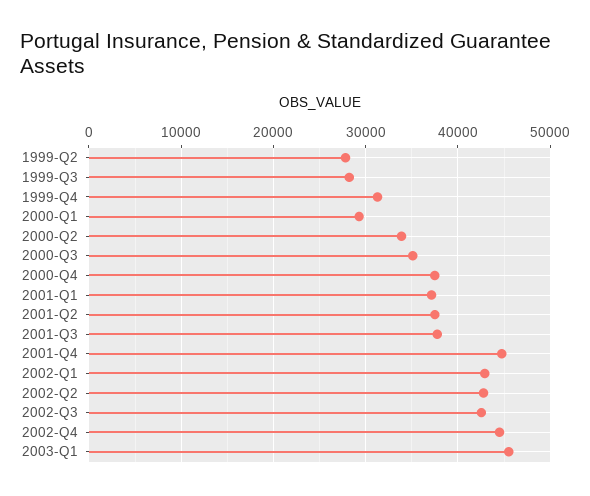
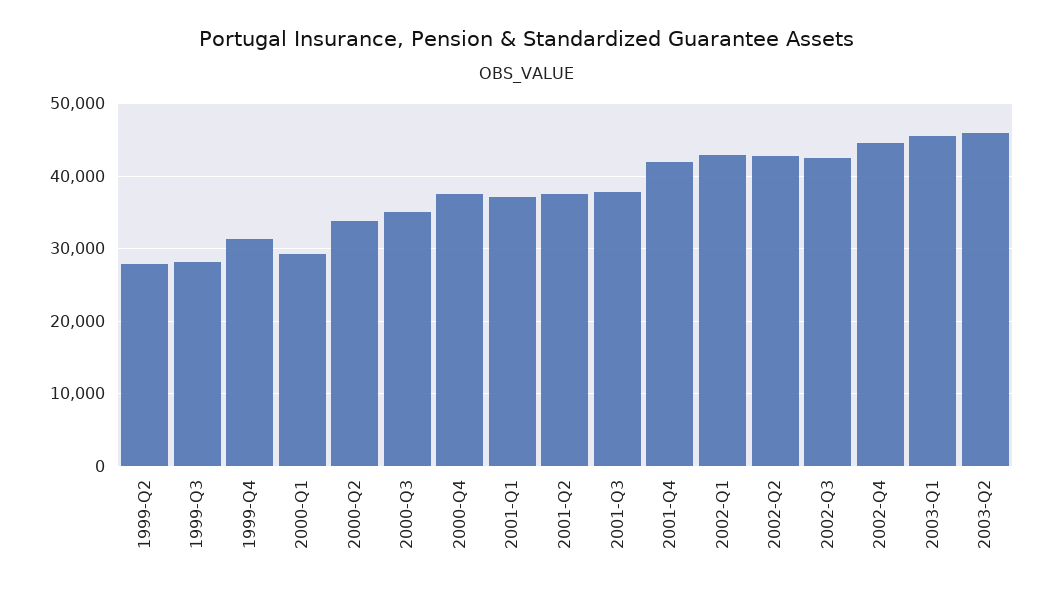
2001-Q4: 45000 -> 42000
2003-Q2: none -> 46000

